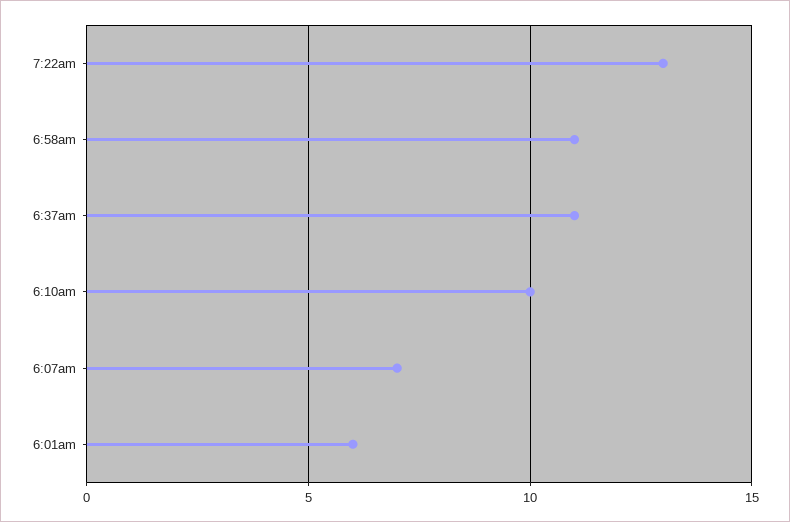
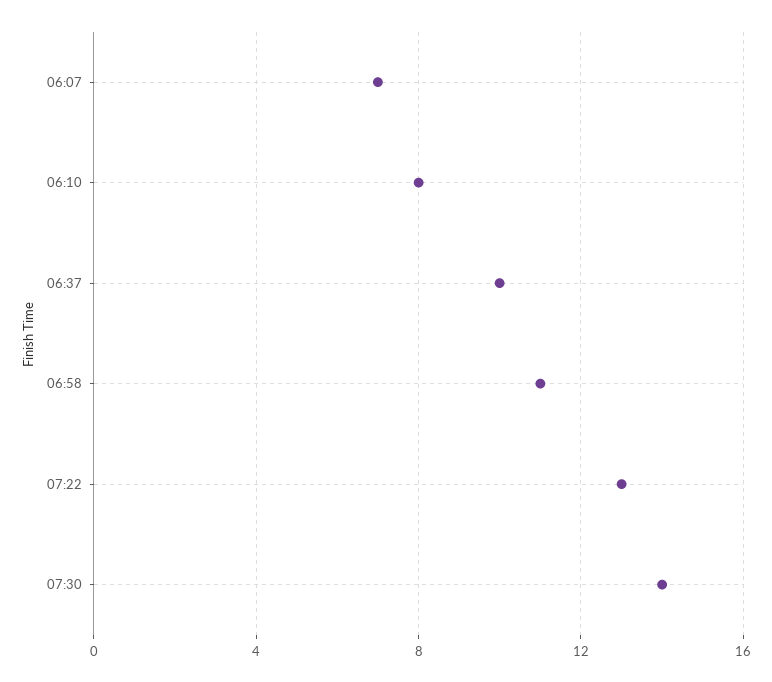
6:37am: 11 -> 10
6:10am: 10 -> 8
6:01am: 6 -> none
07:30: none -> 14

